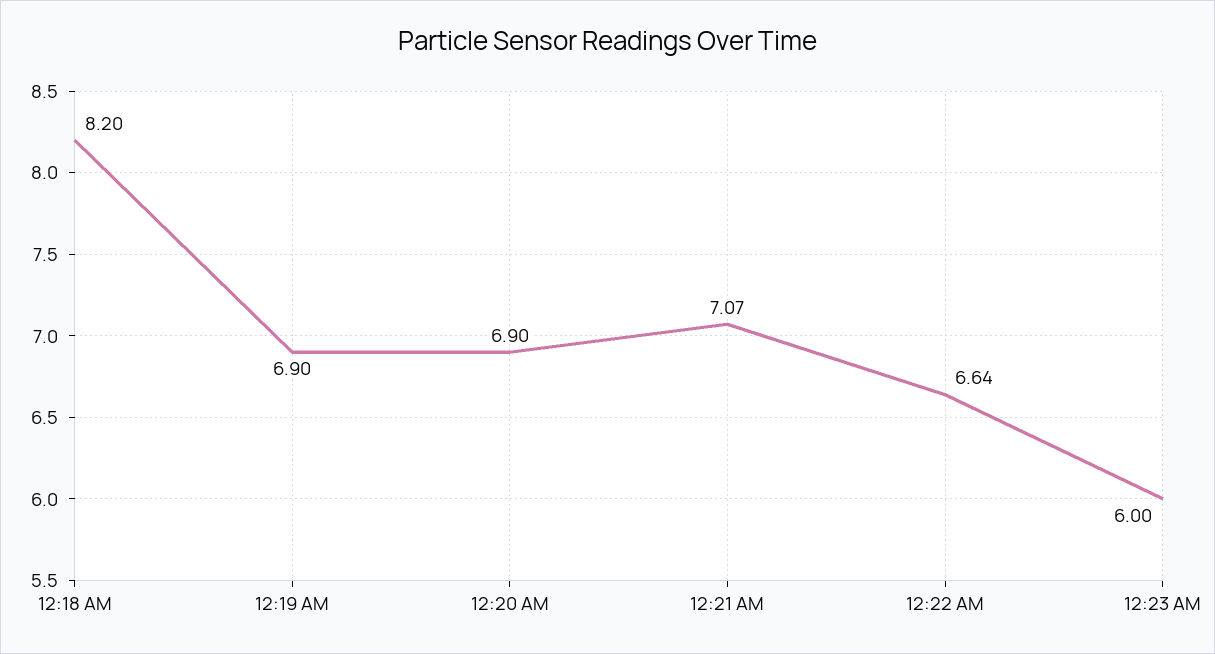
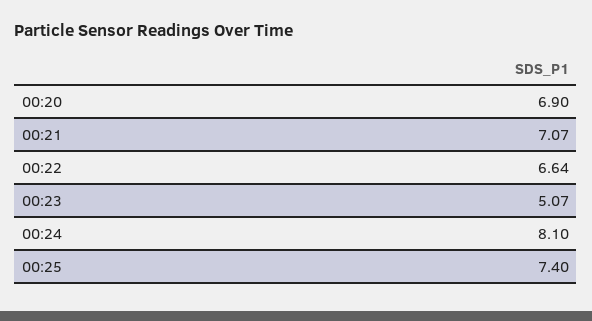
12:18 AM: 8.2 -> none
12:19 AM: 6.9 -> none
12:23 AM: 6 -> 5.07
00:24: none -> 8.1
00:25: none -> 7.4

